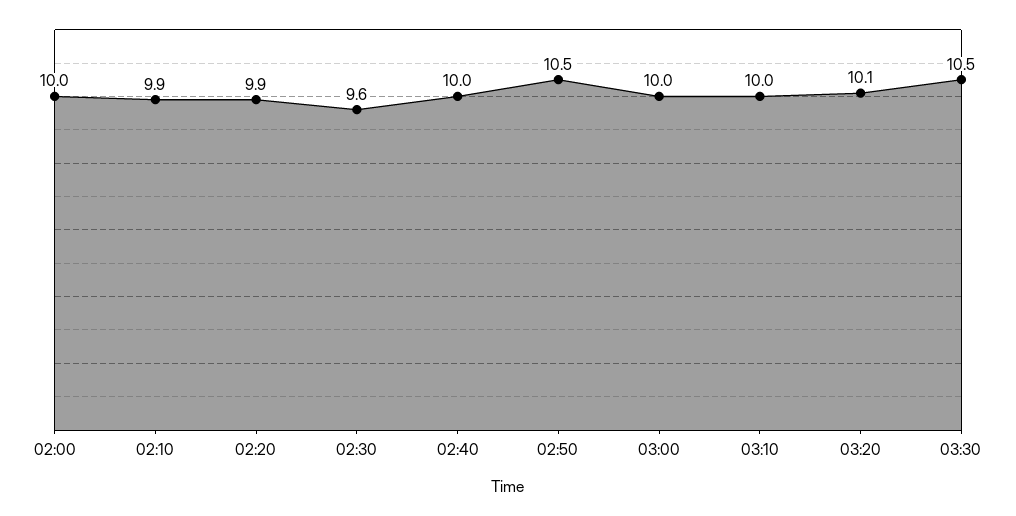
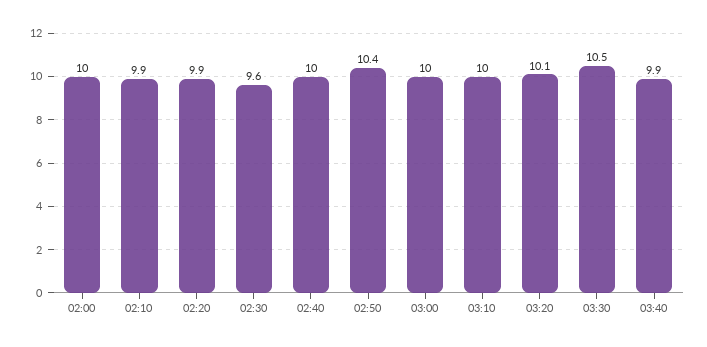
02:50: 10.5 -> 10.4
03:40: none -> 9.9

